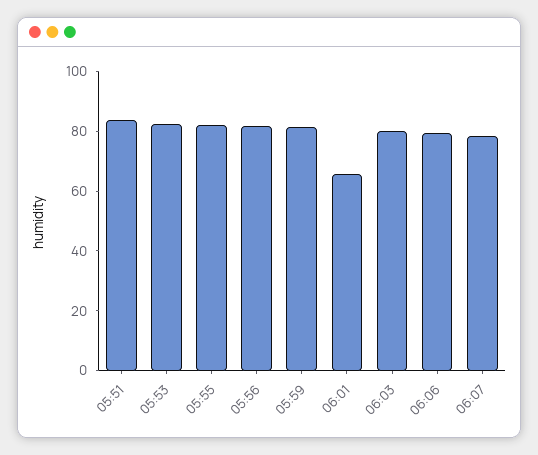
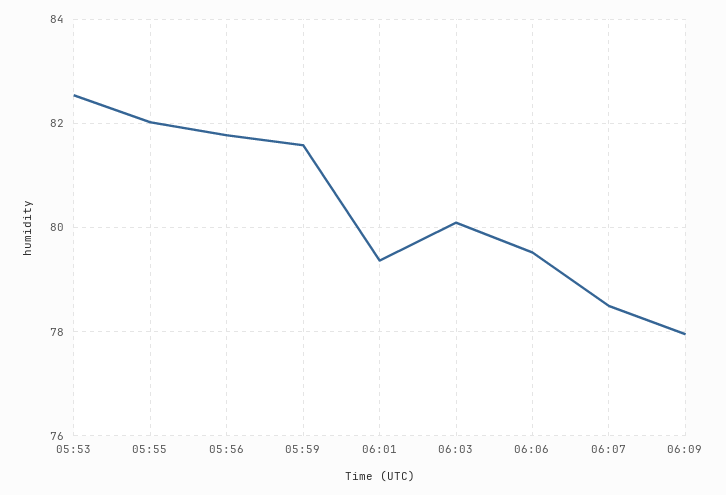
05:51: 85 -> none
06:01: 65 -> 79.4
06:09: none -> 78

